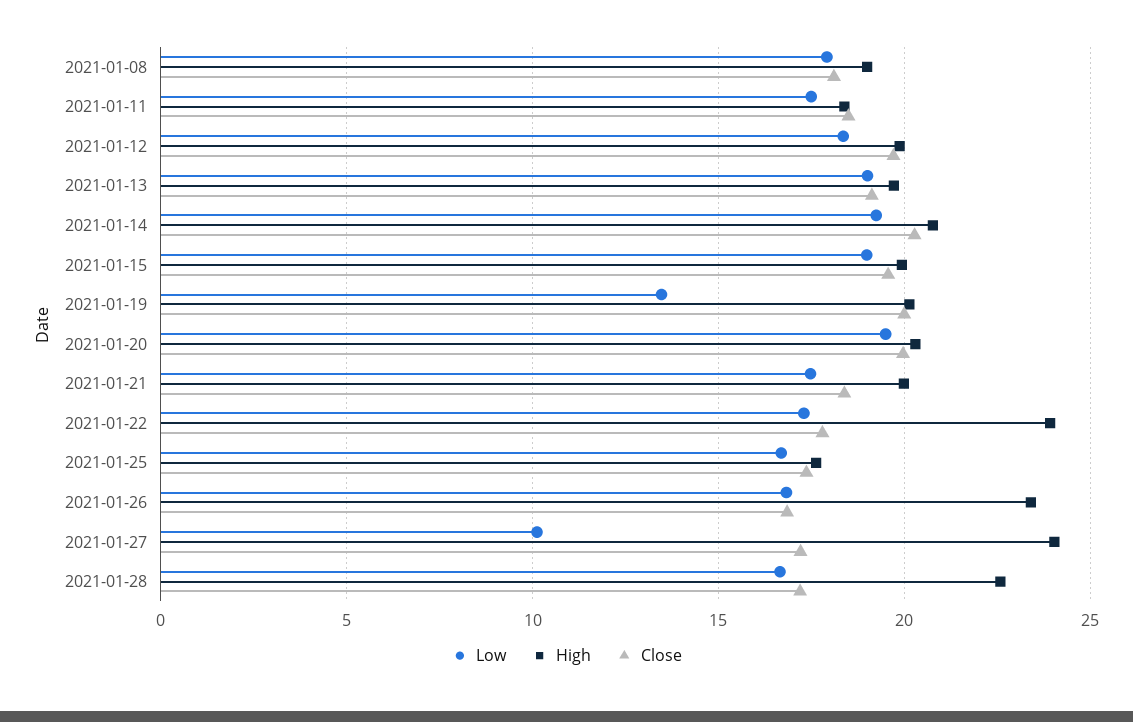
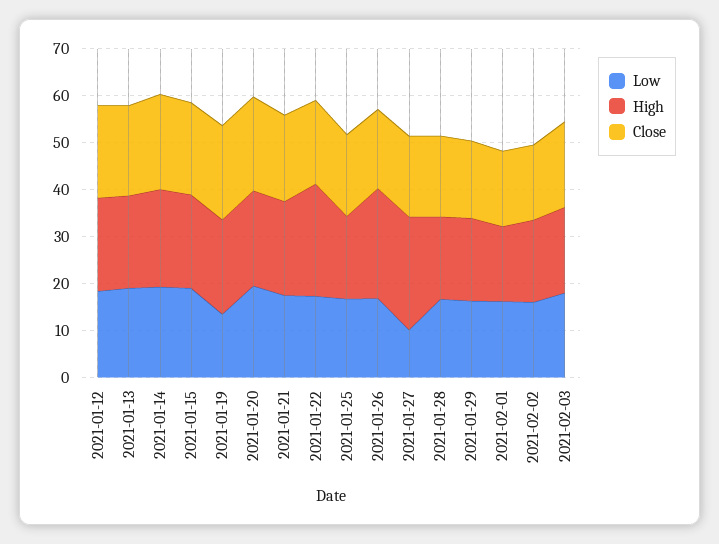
Low, 2021-01-08: 18 -> none
High, 2021-01-08: 19 -> none
Close, 2021-01-08: 18 -> none
Low, 2021-01-11: 17.5 -> none
High, 2021-01-11: 18.5 -> none
Close, 2021-01-11: 18.5 -> none
High, 2021-01-28: 22.5 -> 18
Low, 2021-01-29: none -> 16
High, 2021-01-29: none -> 18
Close, 2021-01-29: none -> 16
Low, 2021-02-01: none -> 16
High, 2021-02-01: none -> 16
Close, 2021-02-01: none -> 16
Low, 2021-02-02: none -> 16
High, 2021-02-02: none -> 18
Close, 2021-02-02: none -> 16
Low, 2021-02-03: none -> 18
High, 2021-02-03: none -> 18
Close, 2021-02-03: none -> 18

